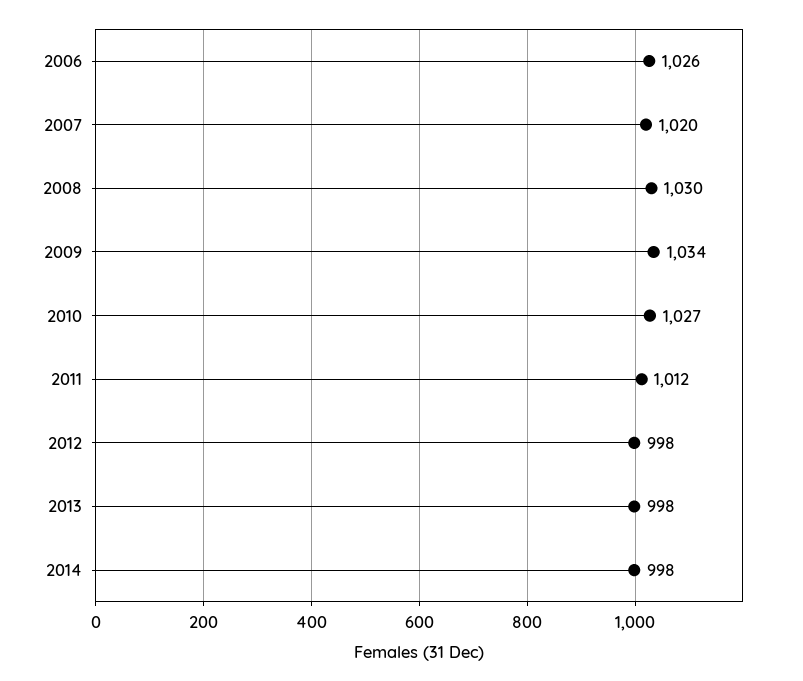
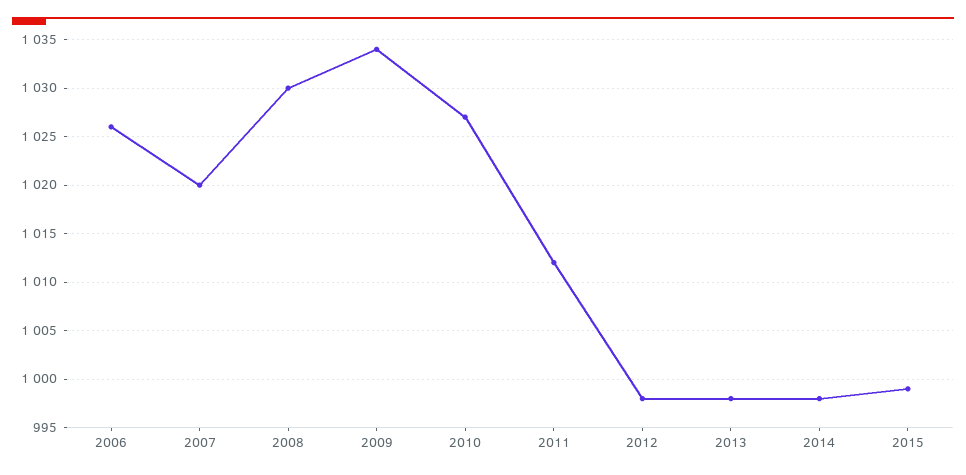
2015: none -> 999

